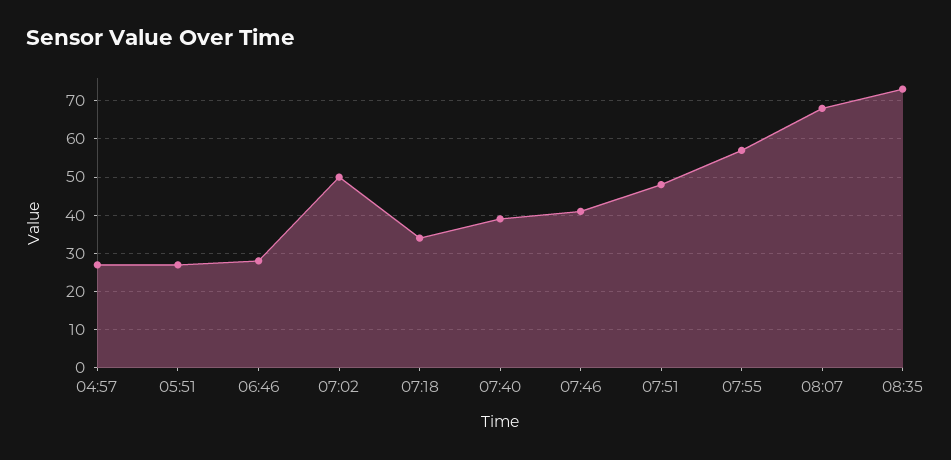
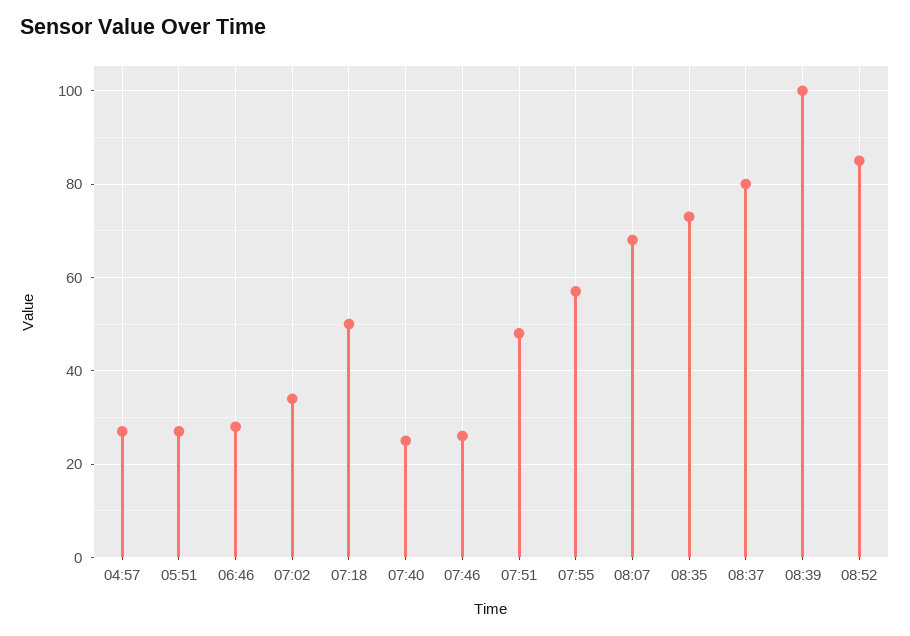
07:02: 50 -> 35
07:18: 35 -> 50
07:40: 40 -> 25
07:46: 40 -> 25
08:37: none -> 80
08:39: none -> 100
08:52: none -> 85

